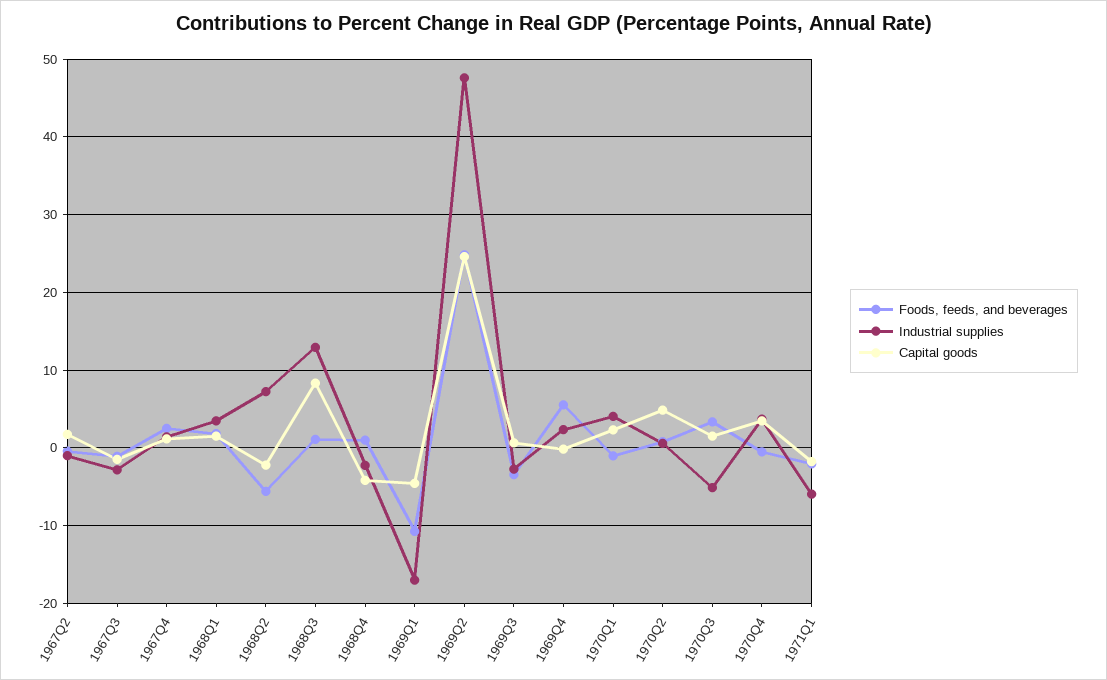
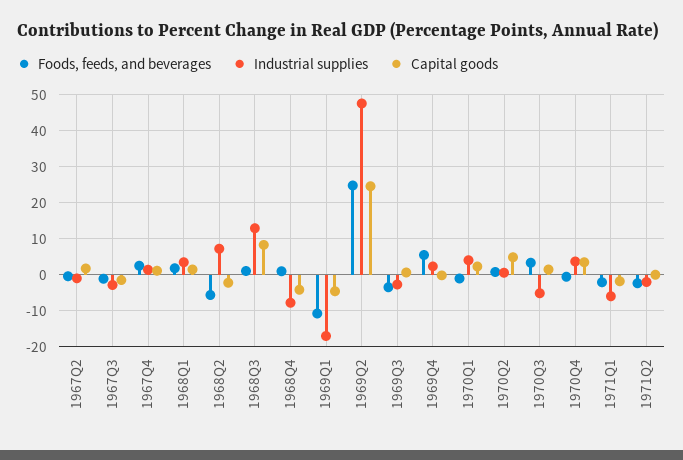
Industrial supplies, 1968Q4: -2 -> -8
Foods, feeds, and beverages, 1971Q2: none -> -2
Industrial supplies, 1971Q2: none -> -2
Capital goods, 1971Q2: none -> 0

